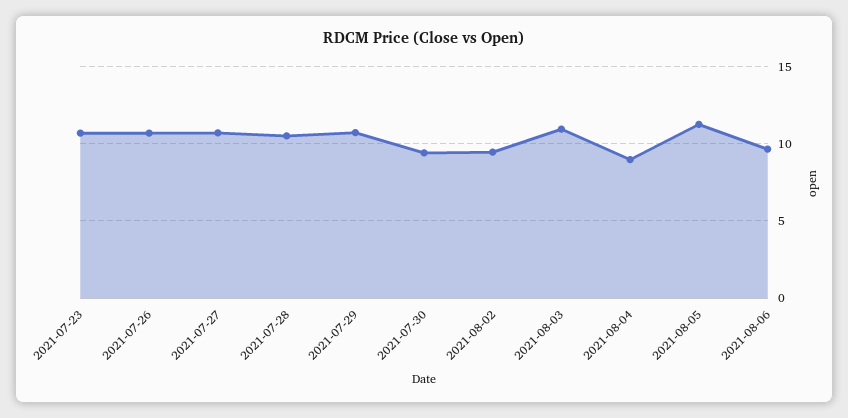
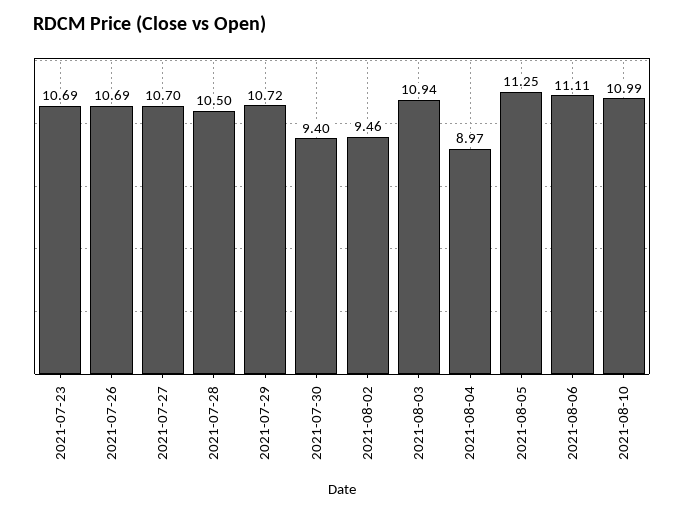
2021-08-06: 9.5 -> 11.11
2021-08-10: none -> 10.99

